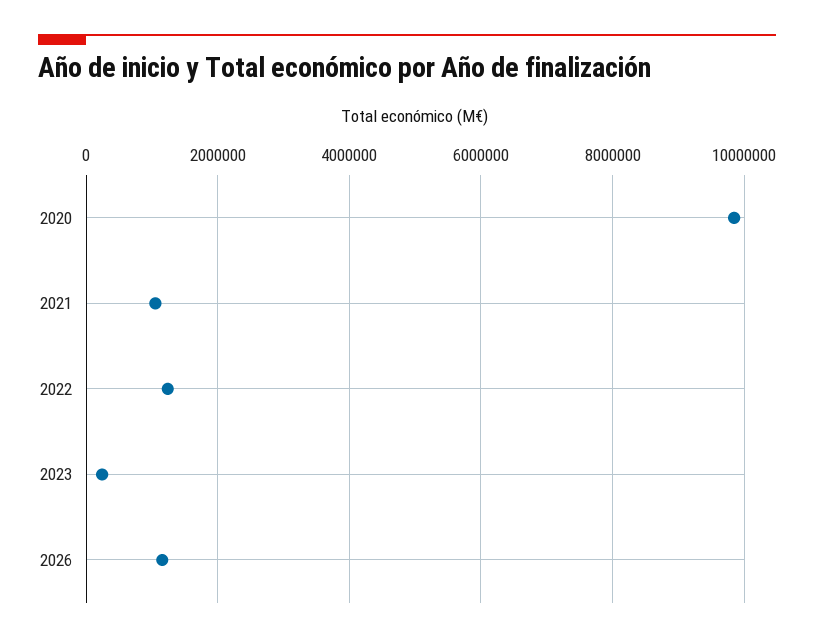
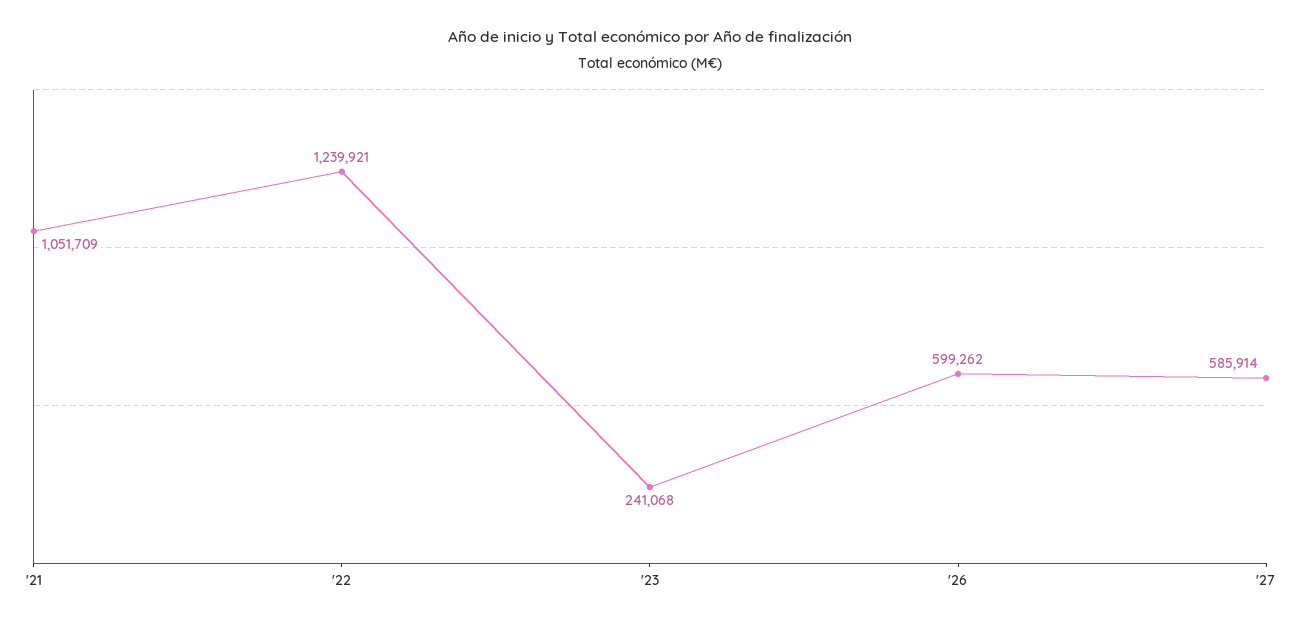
2020: 9800000 -> none
2026: 1200000 -> 599262
'27: none -> 585914

